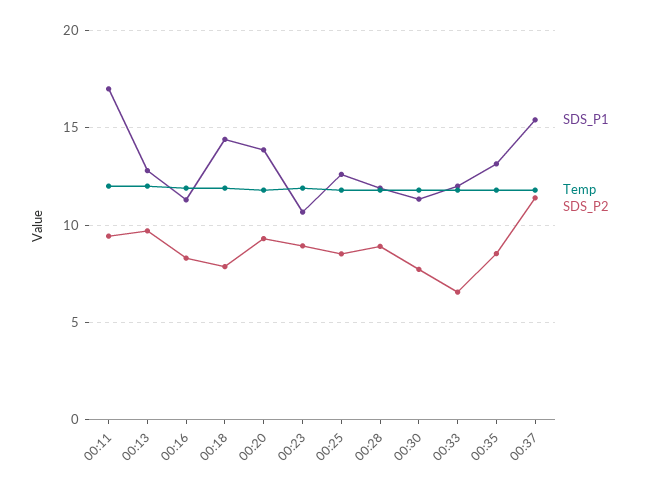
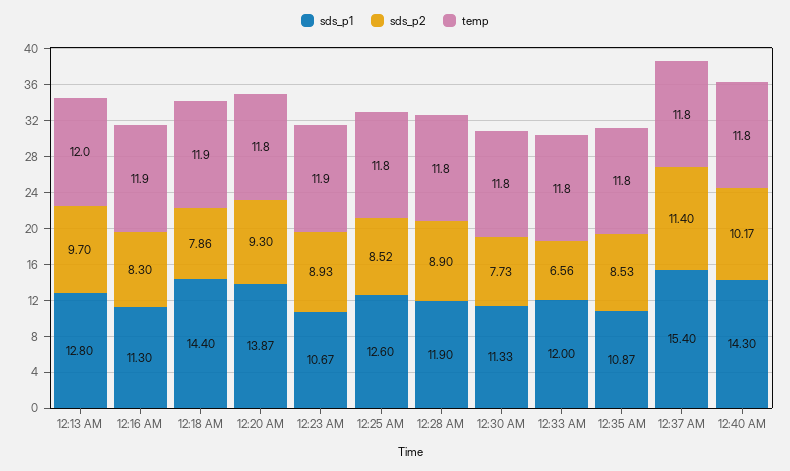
SDS_P1, 00:11: 17 -> none
Temp, 00:11: 12 -> none
SDS_P2, 00:11: 9.5 -> none
SDS_P1, 00:35: 13 -> 10.87
SDS_P1, 12:40 AM: none -> 14.3
SDS_P2, 12:40 AM: none -> 10.17
Temp, 12:40 AM: none -> 11.8

